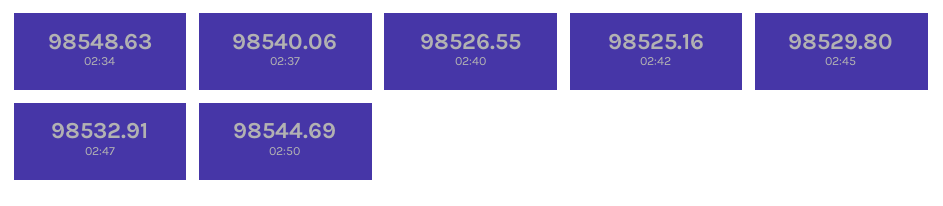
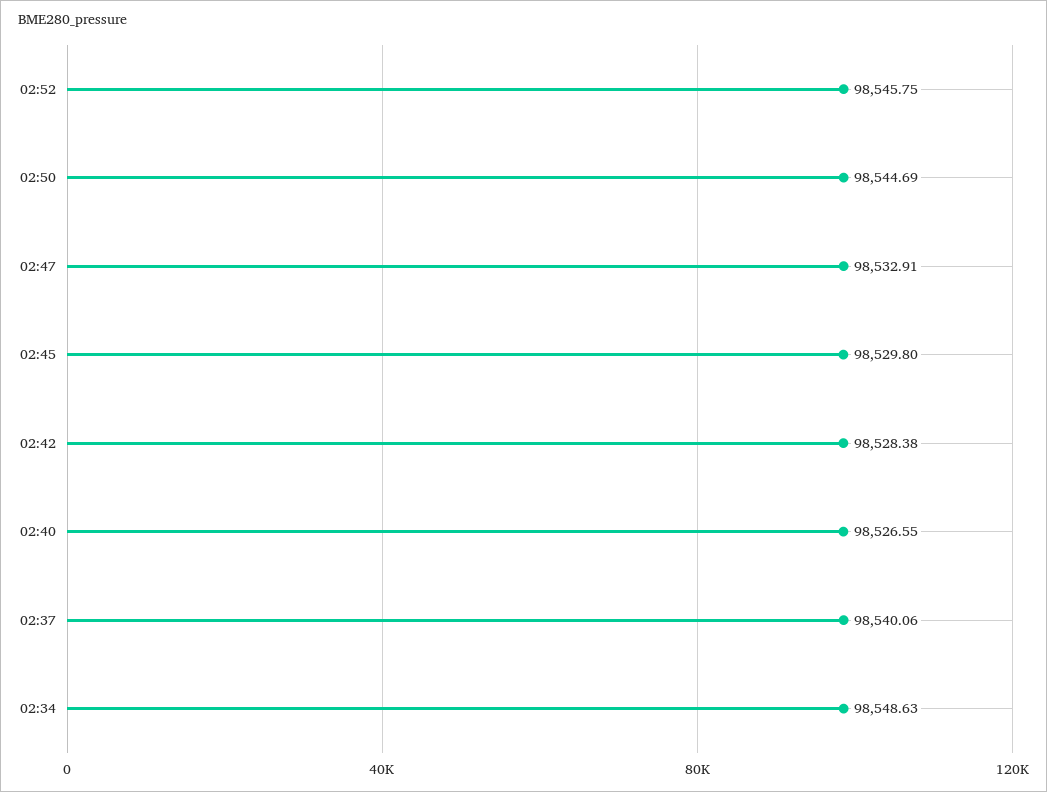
02:42: 98525.16 -> 98528.38
02:52: none -> 98545.75

